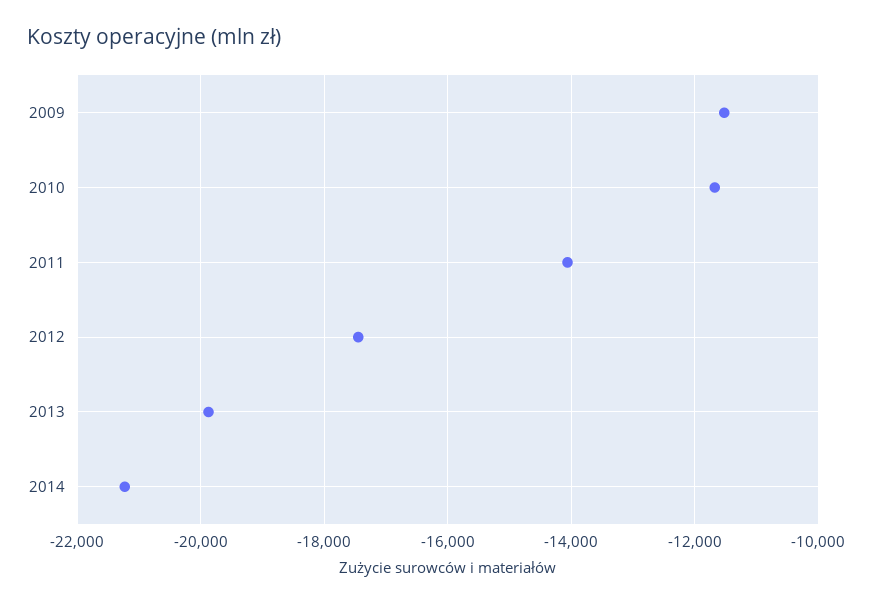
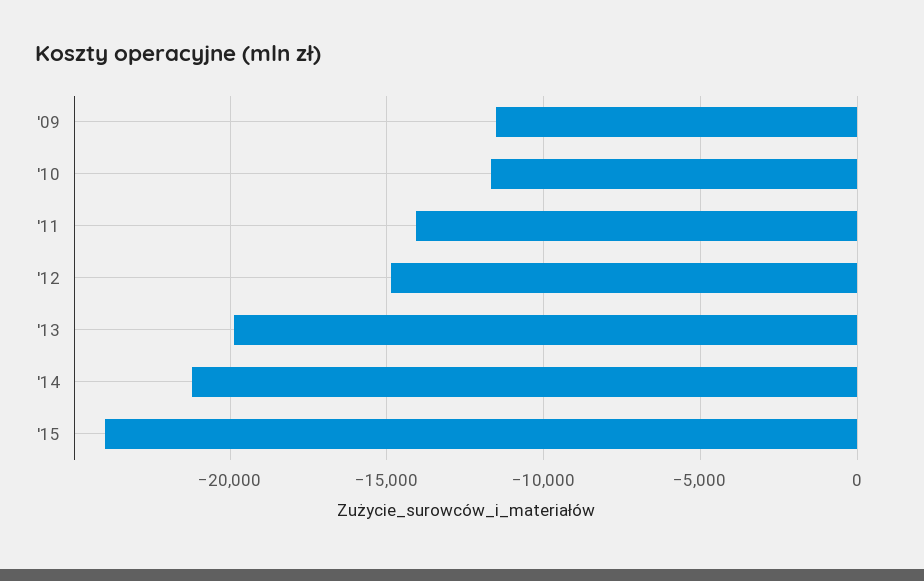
2012: -17400 -> -15000
'15: none -> -24000

